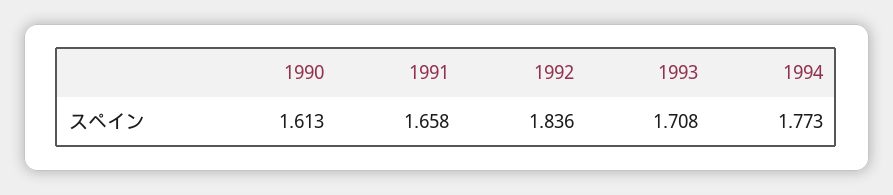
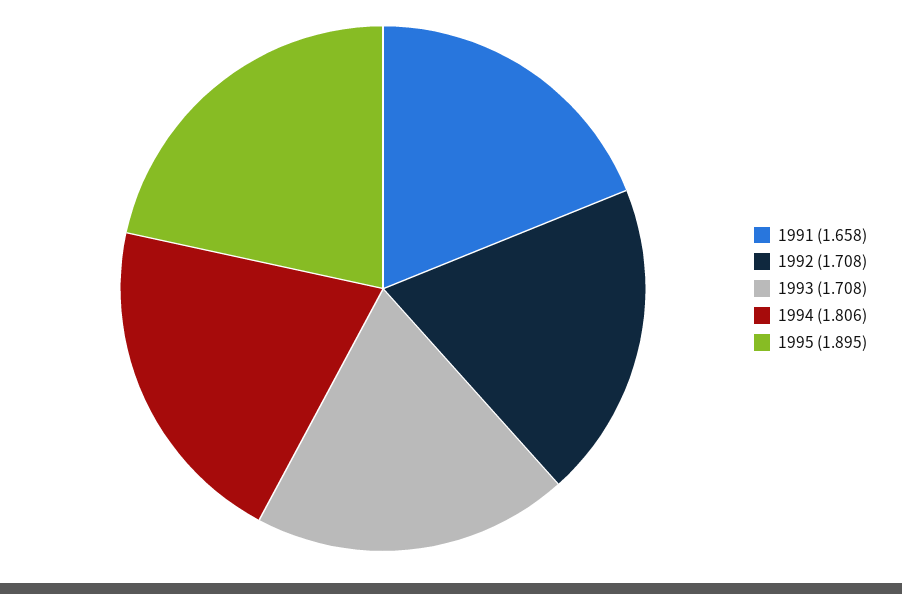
1990: 1.613 -> none
1992: 1.836 -> 1.708
1994: 1.773 -> 1.806
1995: none -> 1.895

